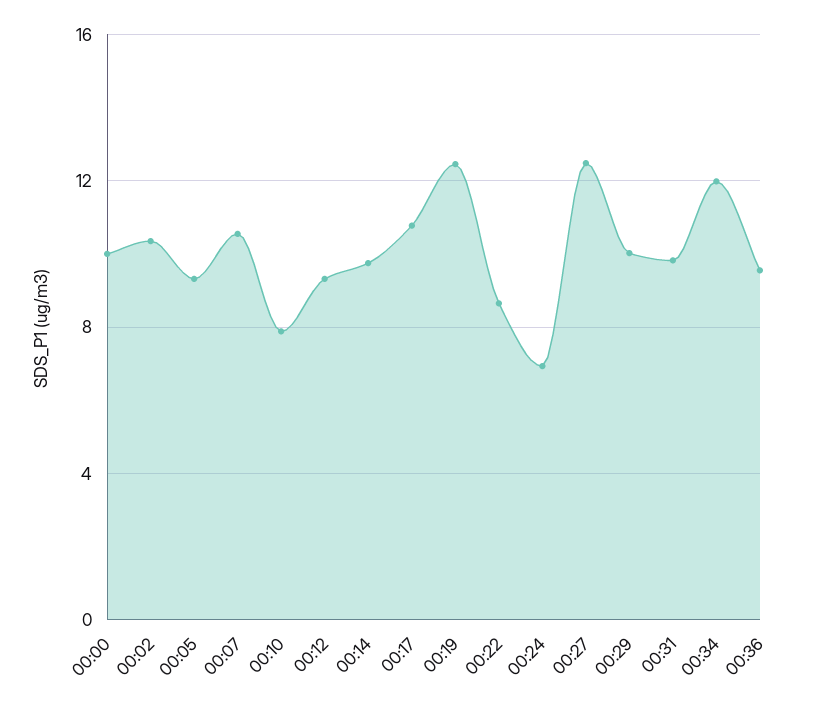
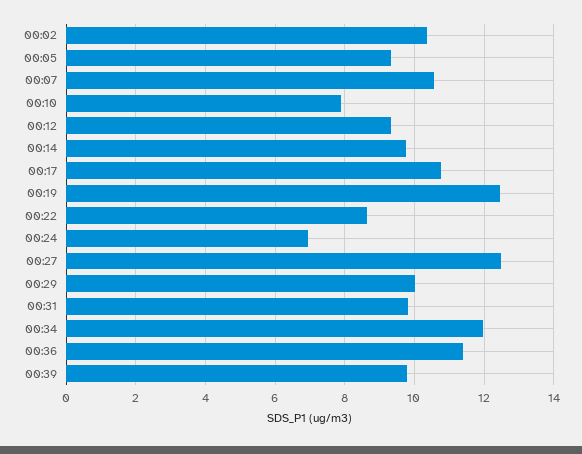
00:00: 10 -> none
00:36: 9.5 -> 11.4
00:39: none -> 9.8

